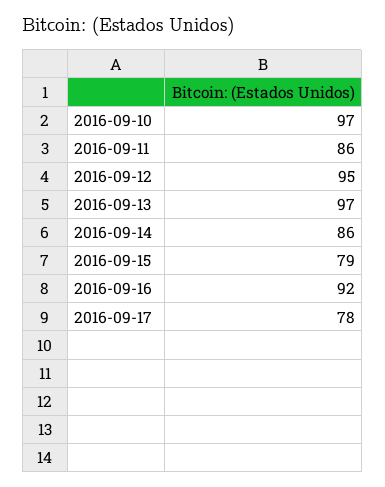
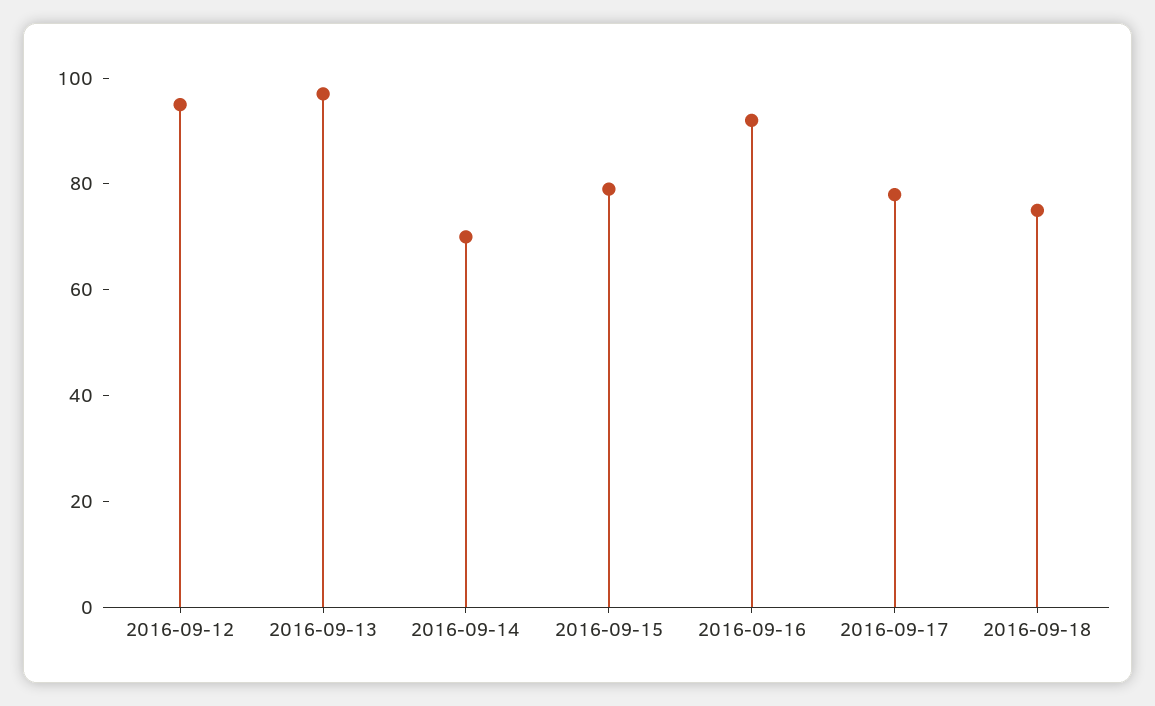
2016-09-10: 97 -> none
2016-09-11: 86 -> none
2016-09-14: 86 -> 70
2016-09-18: none -> 75

